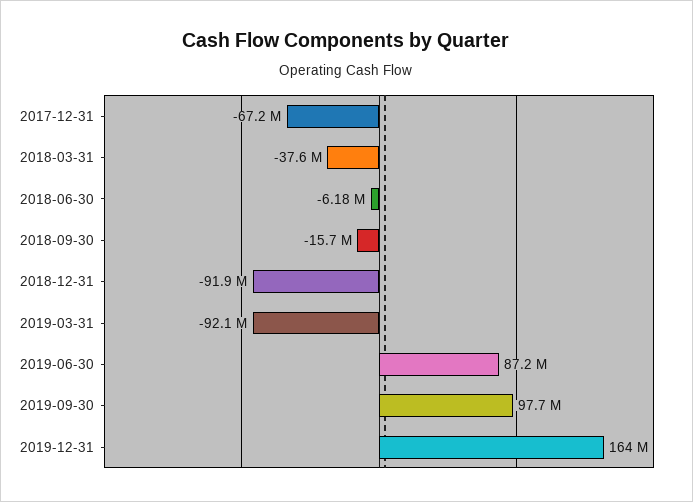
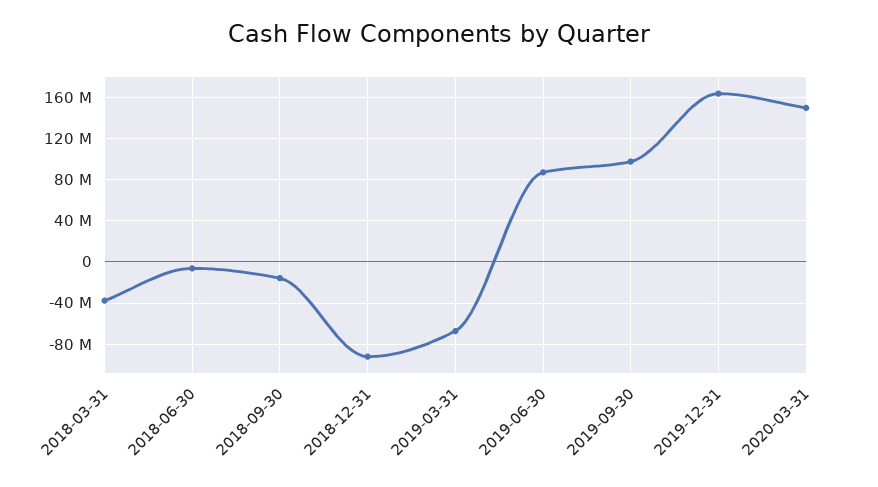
2017-12-31: -67200000 -> none
2019-03-31: -92100000 -> -70000000
2020-03-31: none -> 150000000

